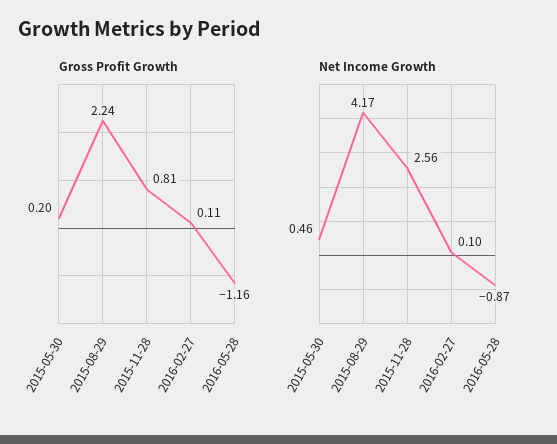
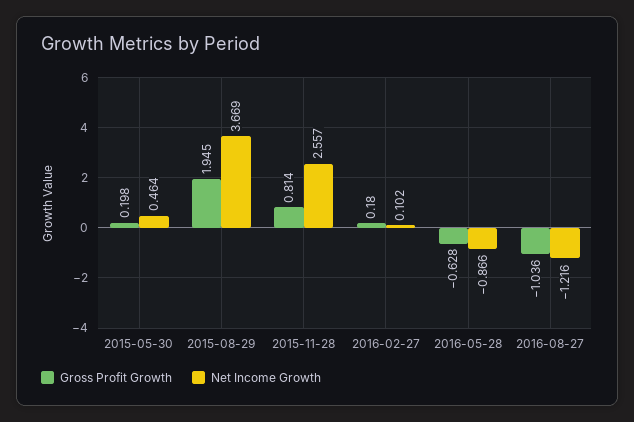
Gross Profit Growth, 2015-08-29: 2.24 -> 1.945
Gross Profit Growth, 2016-02-27: 0.11 -> 0.18
Gross Profit Growth, 2016-05-28: -1.16 -> -0.628
Net Income Growth, 2015-08-29: 4.17 -> 3.669
Gross Profit Growth, 2016-08-27: none -> -1.036
Net Income Growth, 2016-08-27: none -> -1.216

